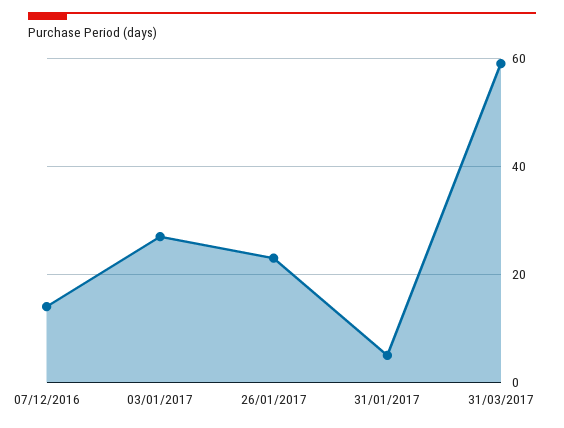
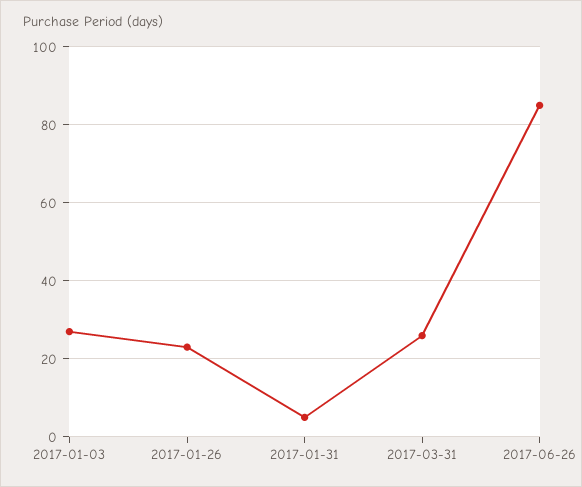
07/12/2016: 15 -> none
31/03/2017: 60 -> 25
2017-06-26: none -> 85

